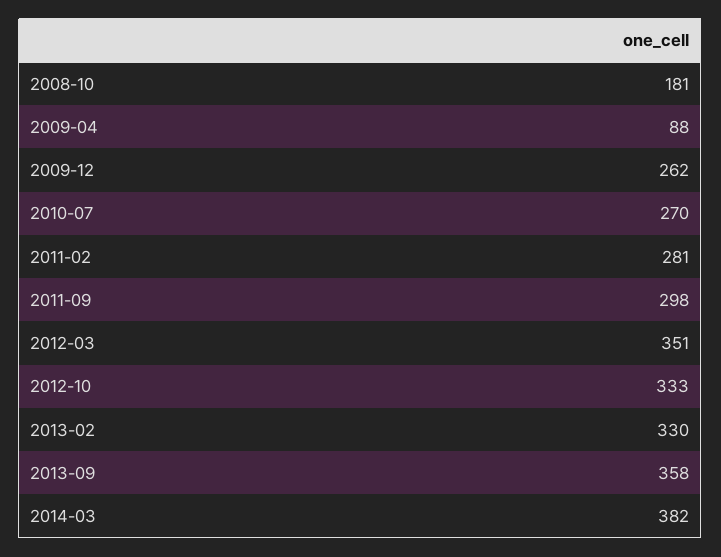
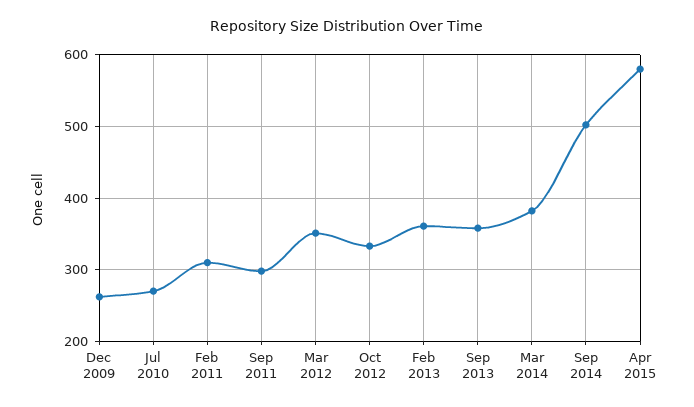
2008-10: 181 -> none
2009-04: 88 -> none
2011-02: 281 -> 310
2013-02: 330 -> 360
Sep 2014: none -> 500
Apr 2015: none -> 580

